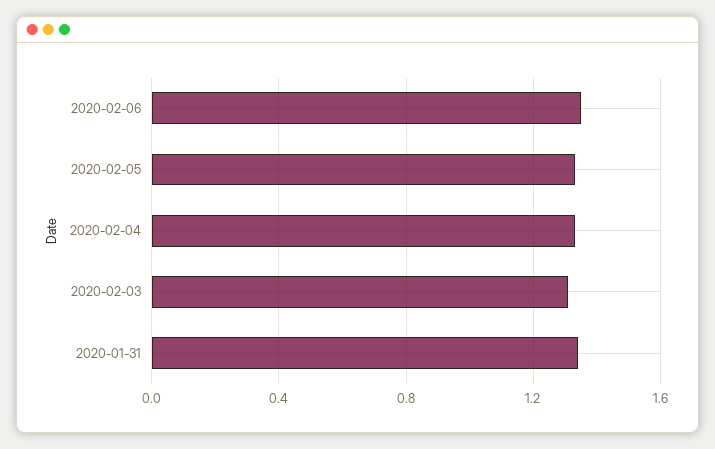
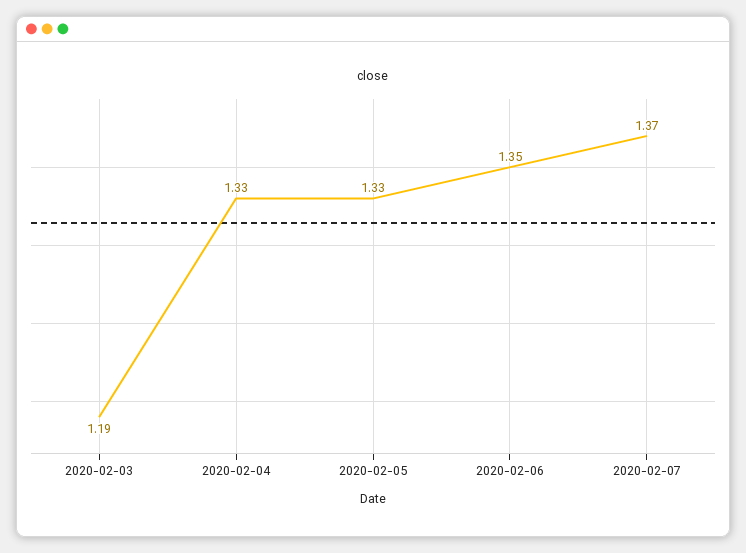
2020-02-03: 1.3 -> 1.19
2020-01-31: 1.35 -> none
2020-02-07: none -> 1.37

